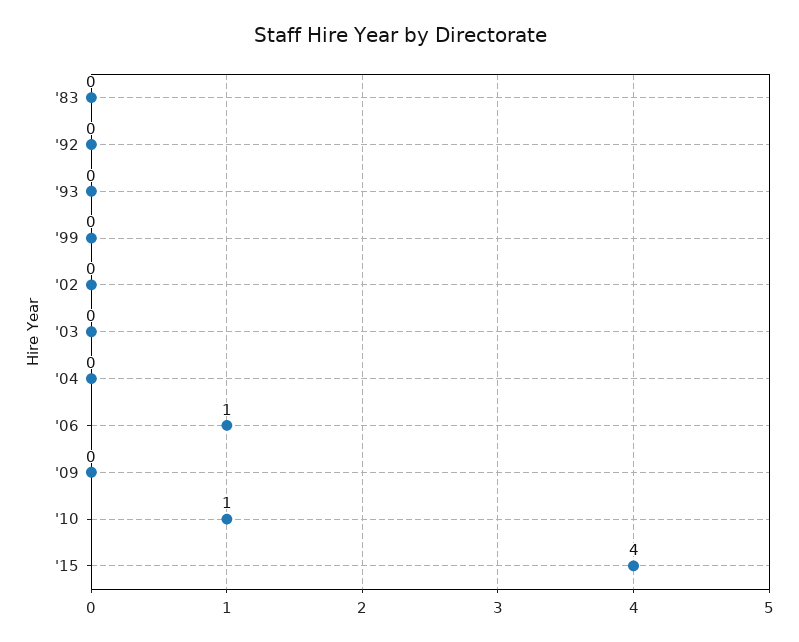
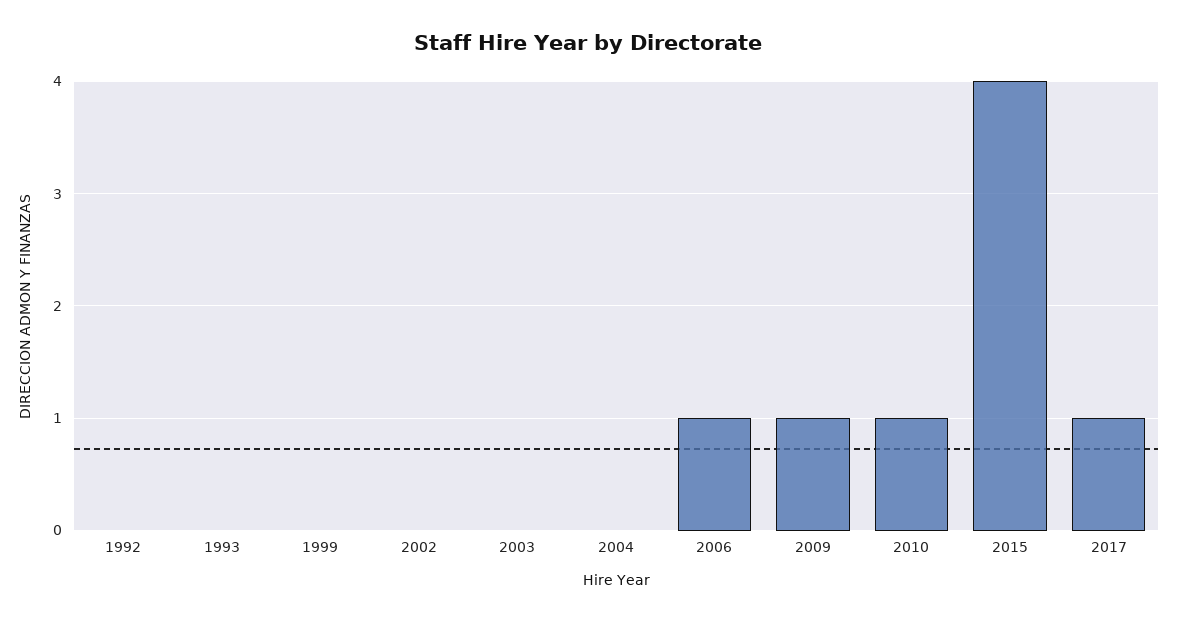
'83: 0 -> none
'09: 0 -> 1
2017: none -> 1

